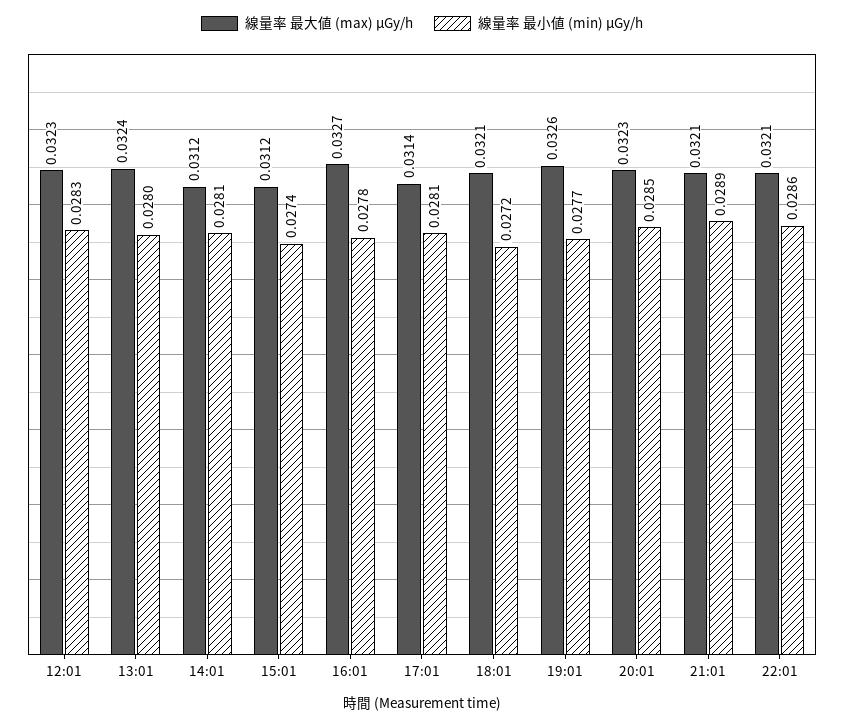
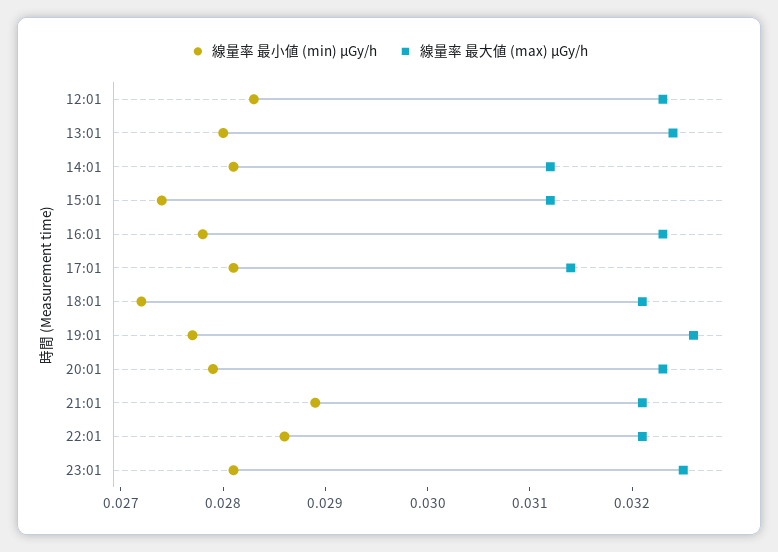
線量率 最大値 (max) μGy/h, 16:01: 0.0327 -> 0.0323
線量率 最小値 (min) μGy/h, 20:01: 0.0285 -> 0.0279
線量率 最小値 (min) μGy/h, 23:01: none -> 0.0281
線量率 最大値 (max) μGy/h, 23:01: none -> 0.0325

